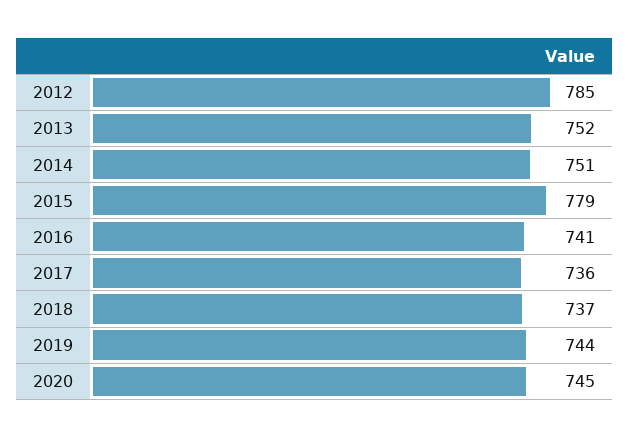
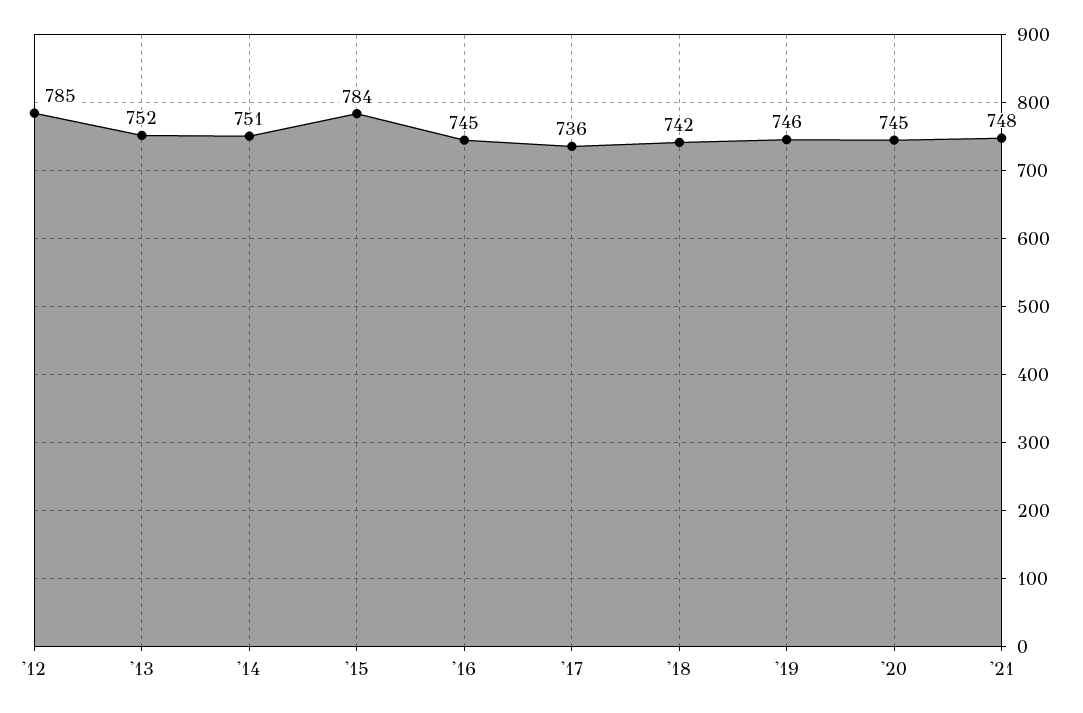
2015: 779 -> 784
2016: 741 -> 745
2018: 737 -> 742
2019: 744 -> 746
'21: none -> 748

